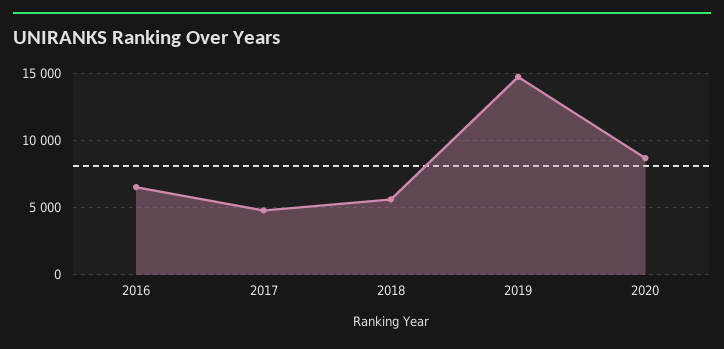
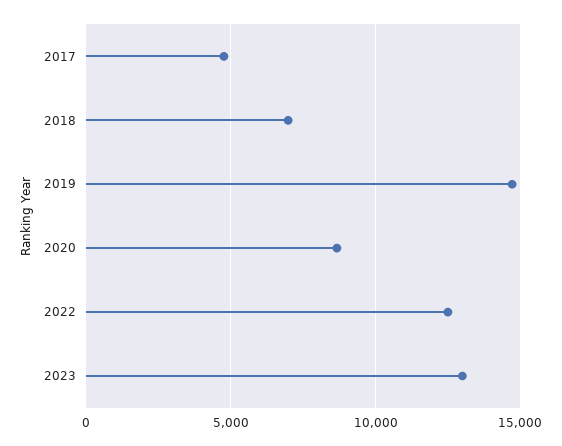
2016: 6500 -> none
2018: 5500 -> 7000
2022: none -> 12500
2023: none -> 13000

